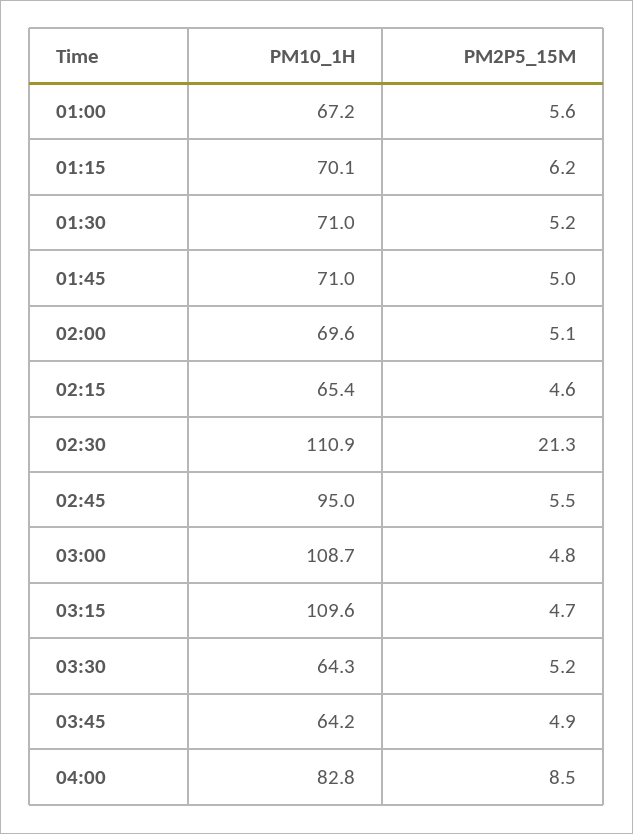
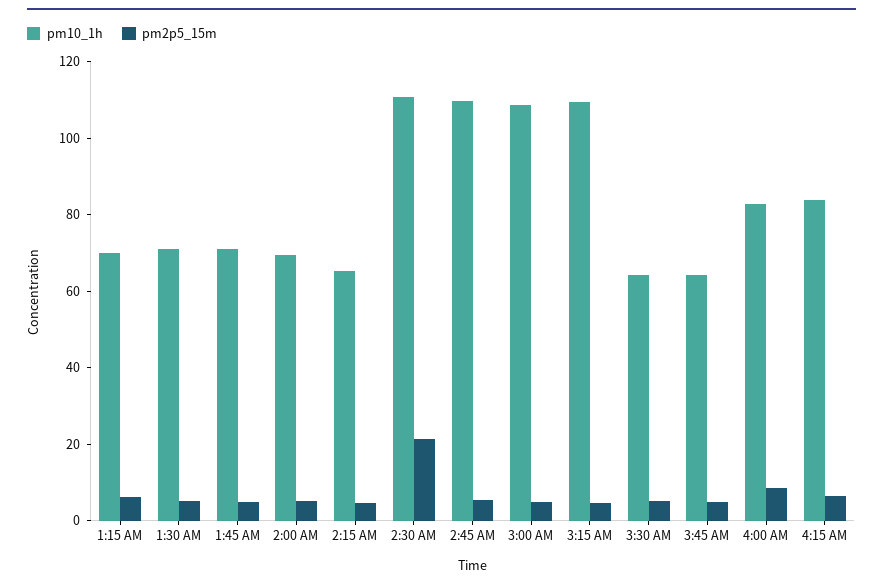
PM10_1H, 01:00: 67.2 -> none
PM2P5_15M, 01:00: 5.6 -> none
PM10_1H, 02:45: 95 -> 110
PM10_1H, 4:15 AM: none -> 85
PM2P5_15M, 4:15 AM: none -> 5

